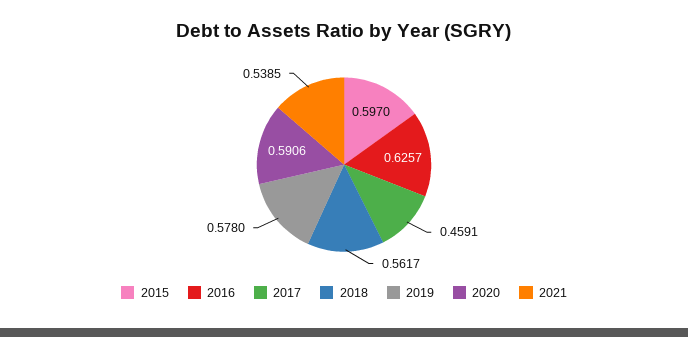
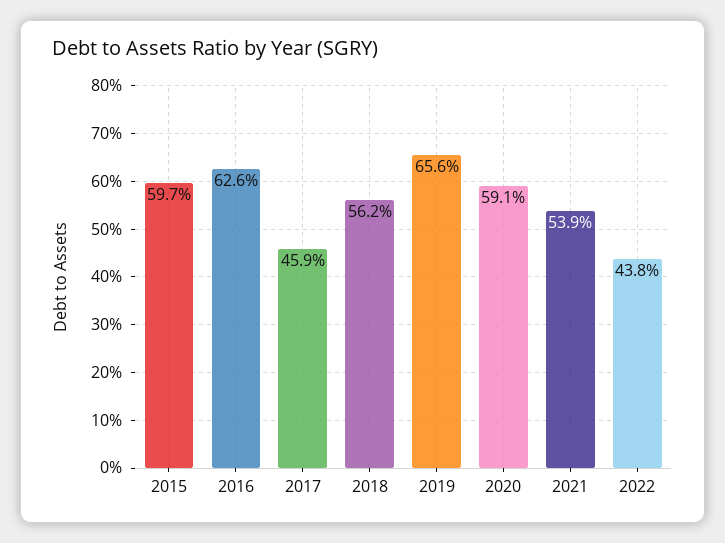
2019: 0.578 -> 0.656
2022: none -> 0.438

